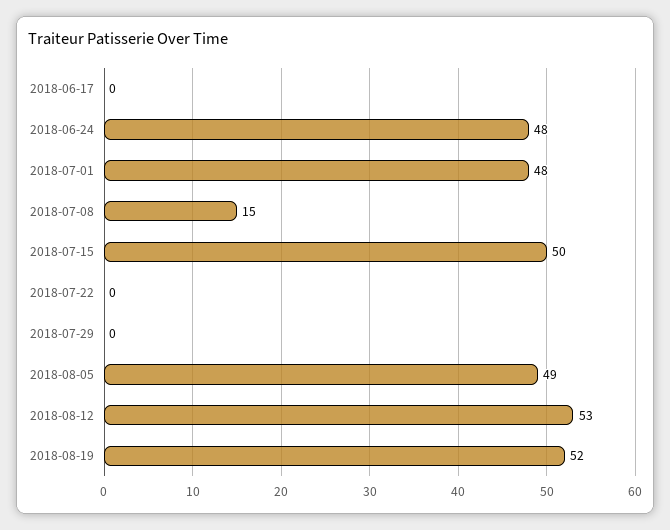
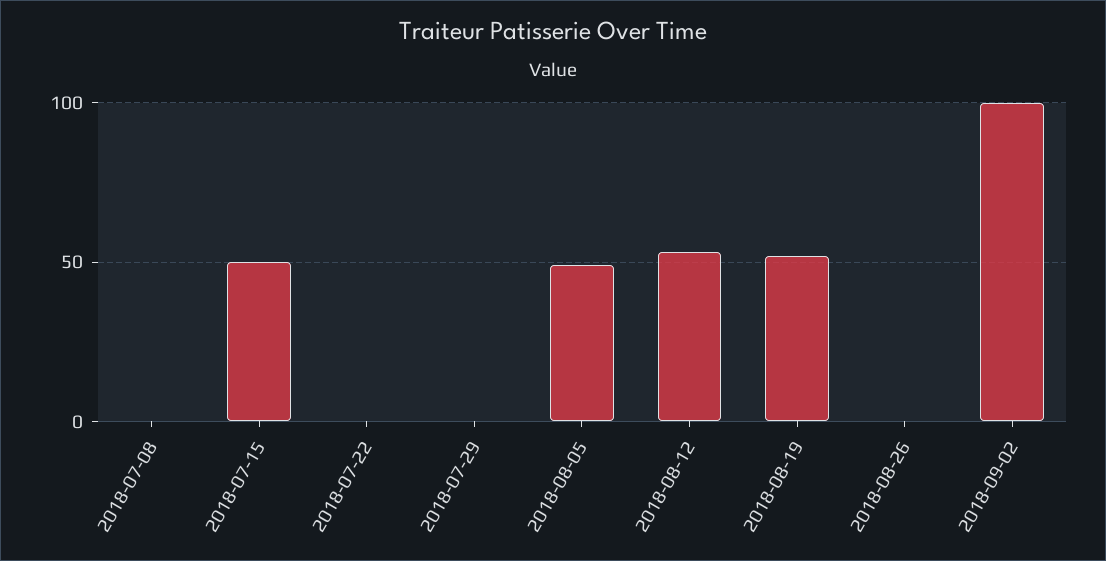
2018-06-17: 0 -> none
2018-06-24: 48 -> none
2018-07-01: 48 -> none
2018-07-08: 15 -> 0
2018-08-26: none -> 0
2018-09-02: none -> 100

